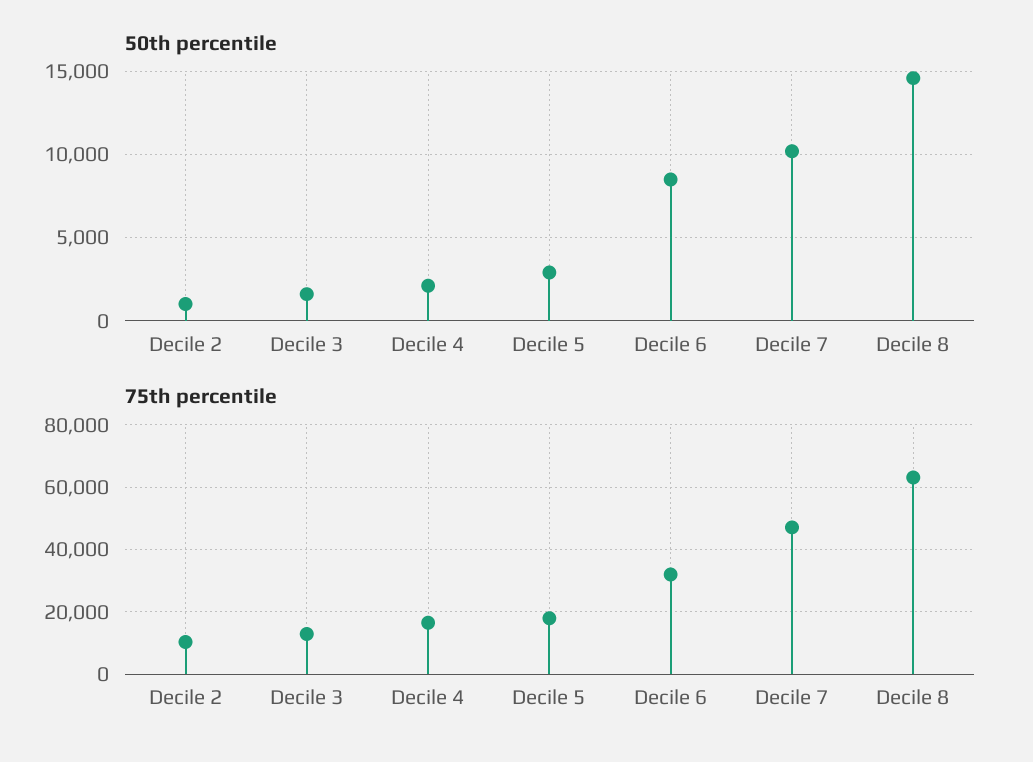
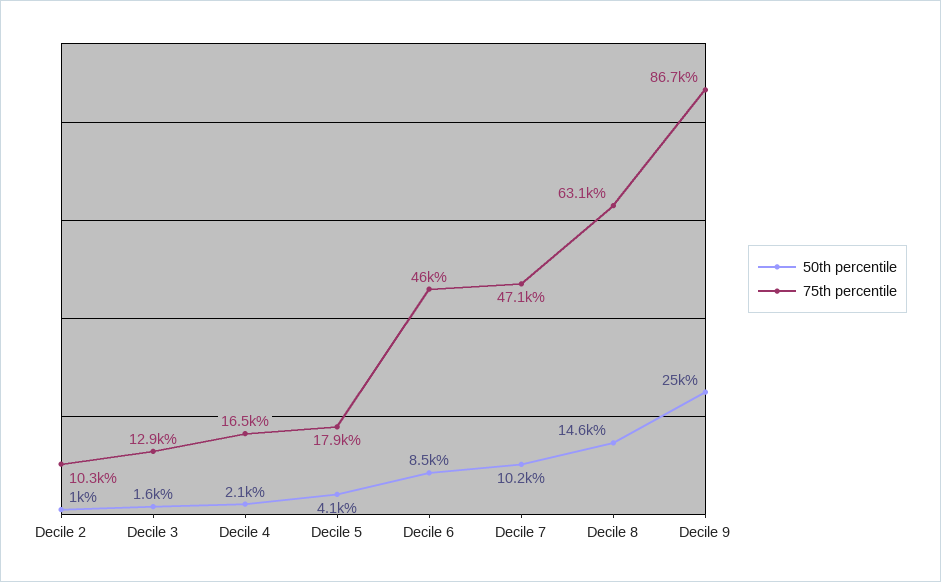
50th percentile, Decile 5: 3000 -> 4100
75th percentile, Decile 6: 32000 -> 46000
50th percentile, Decile 9: none -> 25000
75th percentile, Decile 9: none -> 86700

